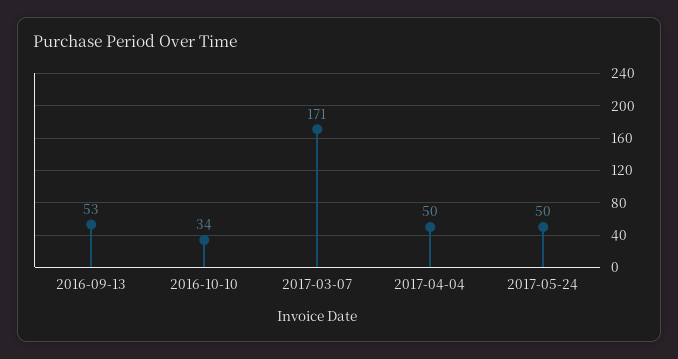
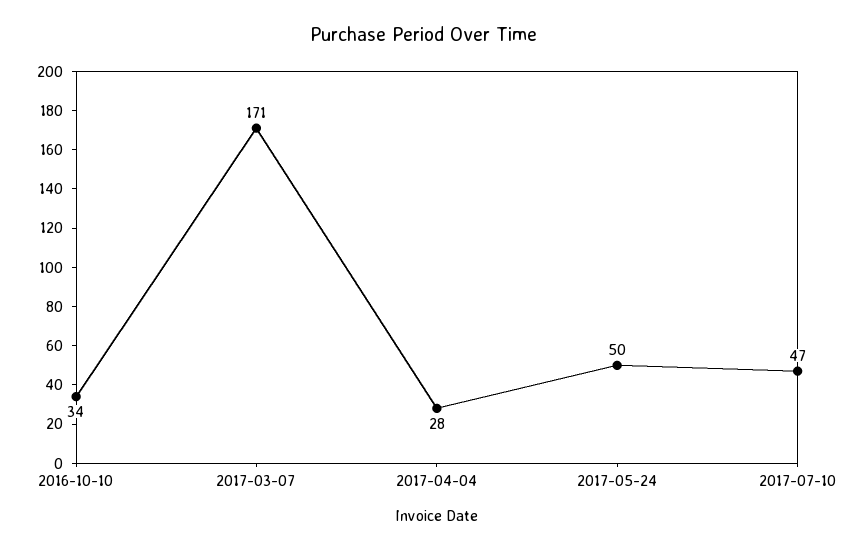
2016-09-13: 53 -> none
2017-04-04: 50 -> 28
2017-07-10: none -> 47

